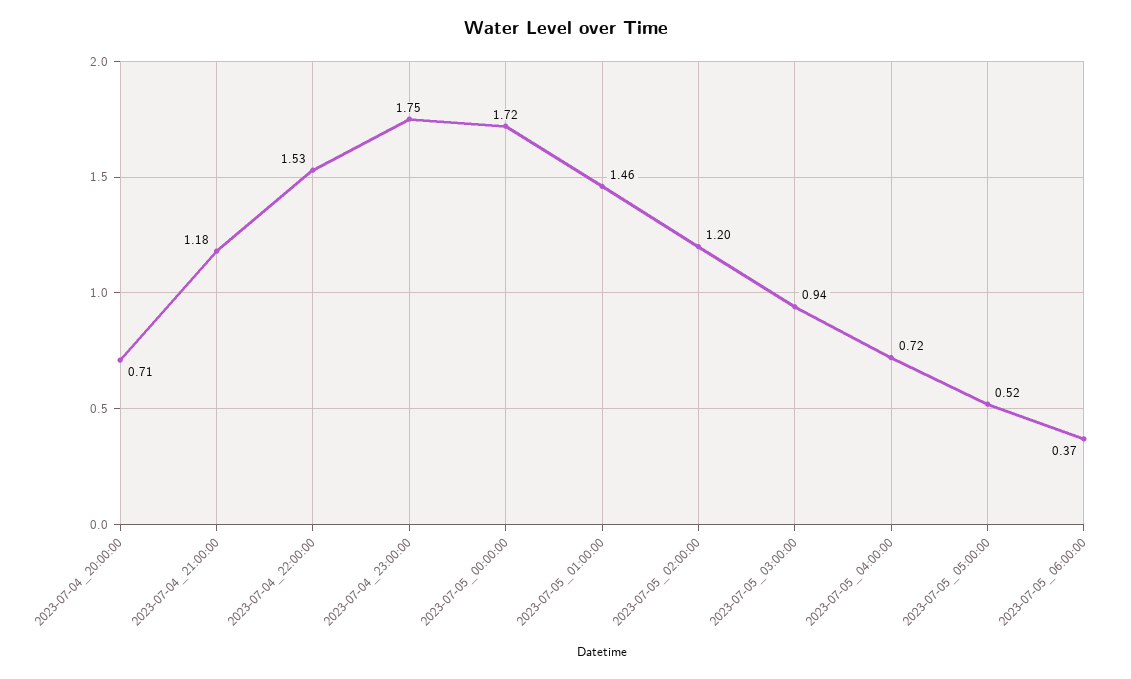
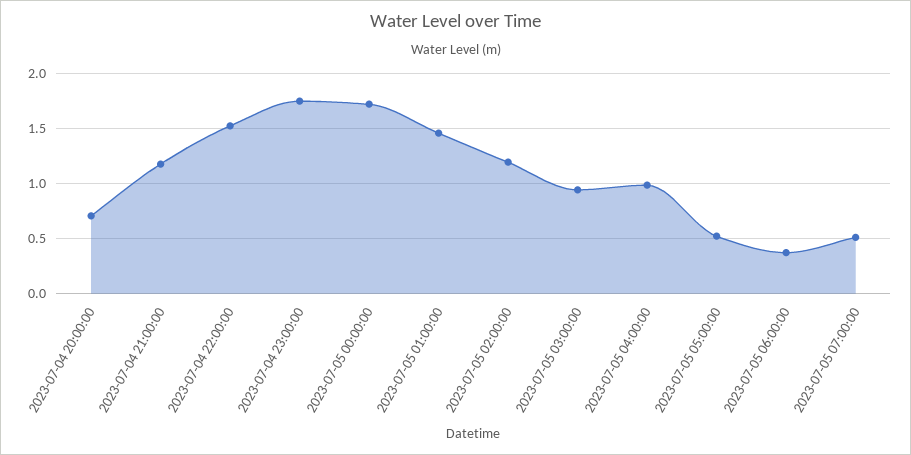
2023-07-05_04:00:00: 0.72 -> 1
2023-07-05 07:00:00: none -> 0.5

